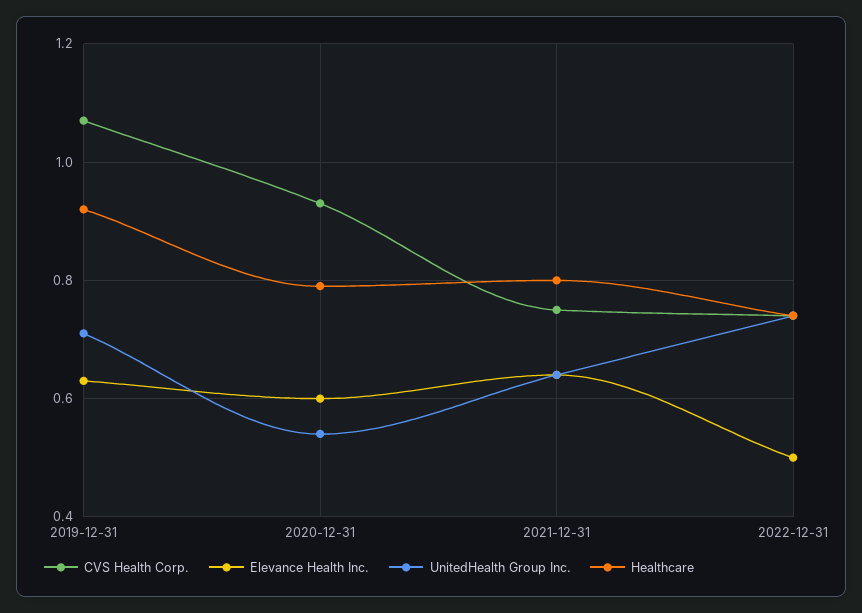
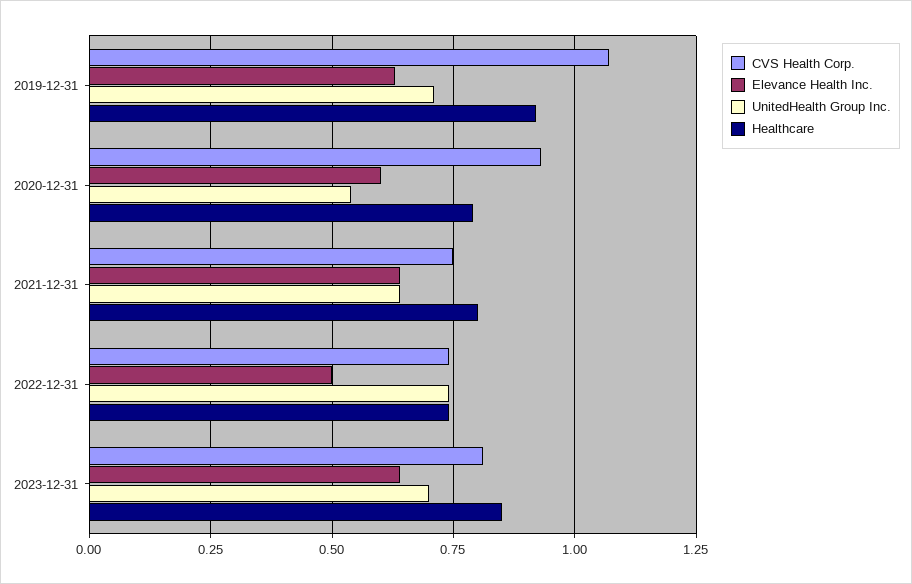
CVS Health Corp., 2023-12-31: none -> 0.8
Elevance Health Inc., 2023-12-31: none -> 0.65
UnitedHealth Group Inc., 2023-12-31: none -> 0.7
Healthcare, 2023-12-31: none -> 0.85

